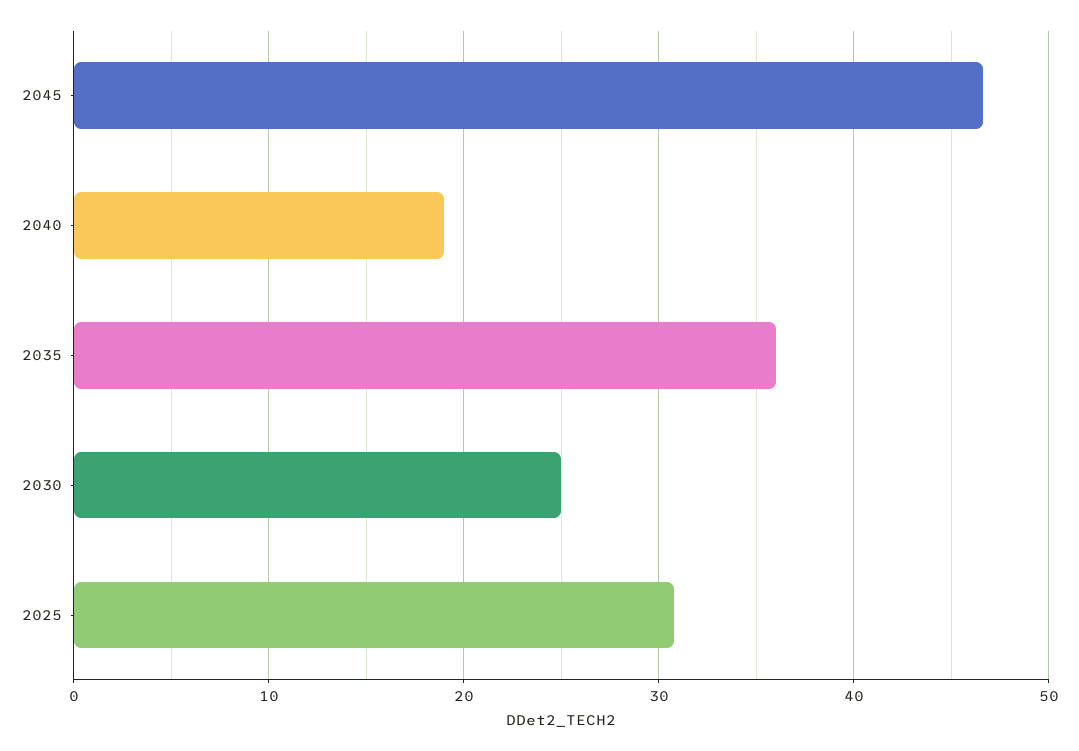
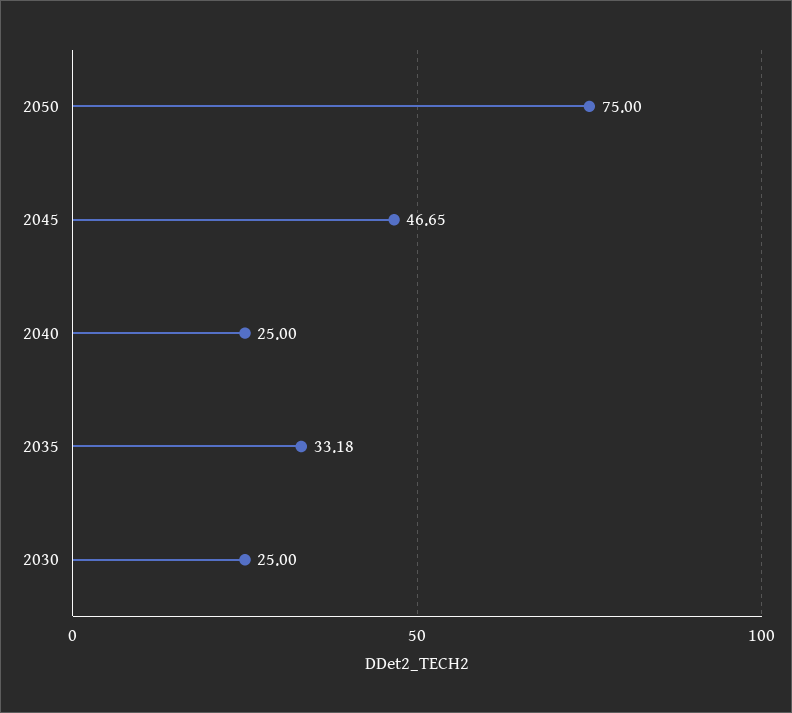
2040: 19 -> 25
2035: 36 -> 33.18
2025: 31 -> none
2050: none -> 75

